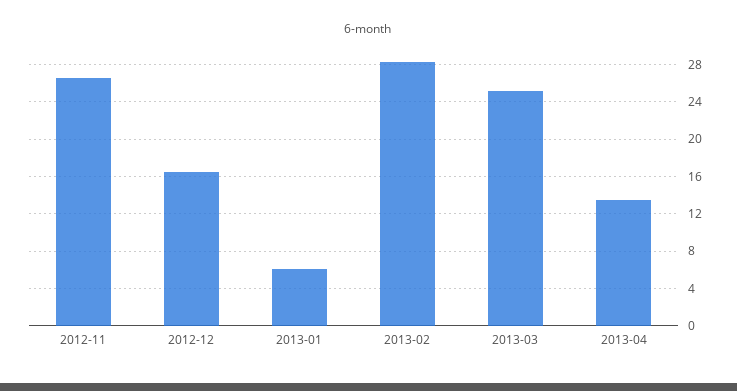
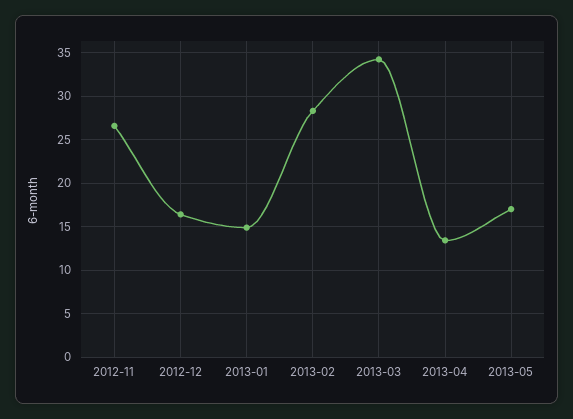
2013-01: 6 -> 15
2013-03: 25 -> 34
2013-05: none -> 17

